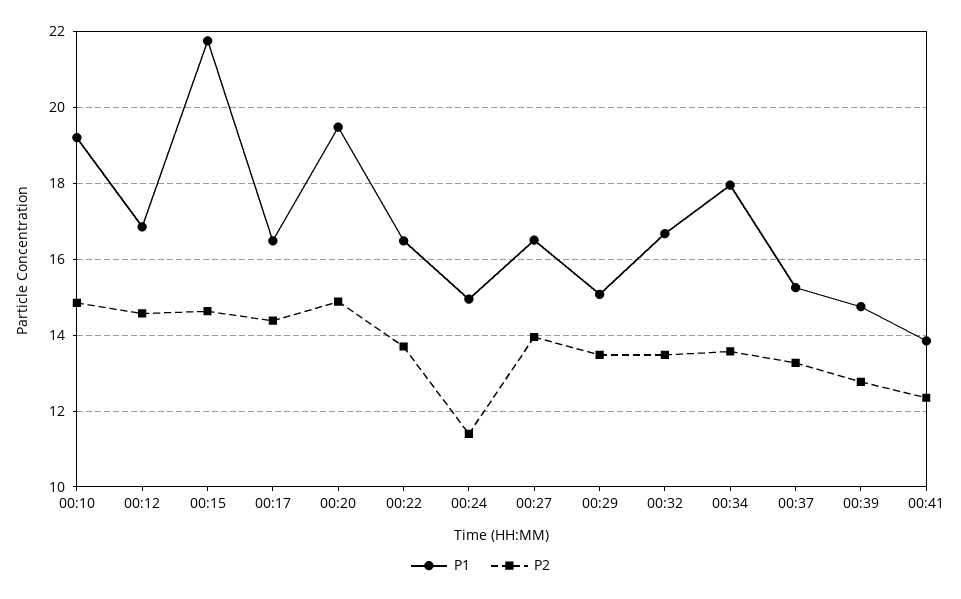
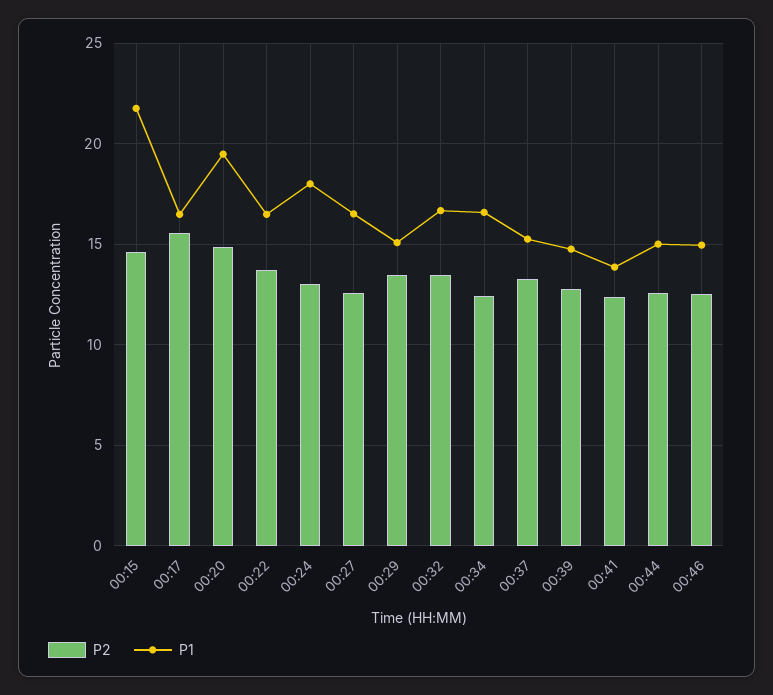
P1, 00:10: 19.2 -> none
P2, 00:10: 14.8 -> none
P1, 00:12: 16.8 -> none
P2, 00:12: 14.6 -> none
P2, 00:17: 14.4 -> 15.5
P1, 00:24: 15 -> 18
P2, 00:24: 11.4 -> 13
P2, 00:27: 14 -> 12.5
P1, 00:34: 18 -> 16.5
P2, 00:34: 13.6 -> 12.5
P2, 00:44: none -> 12.5
P1, 00:44: none -> 15
P2, 00:46: none -> 12.5
P1, 00:46: none -> 15

